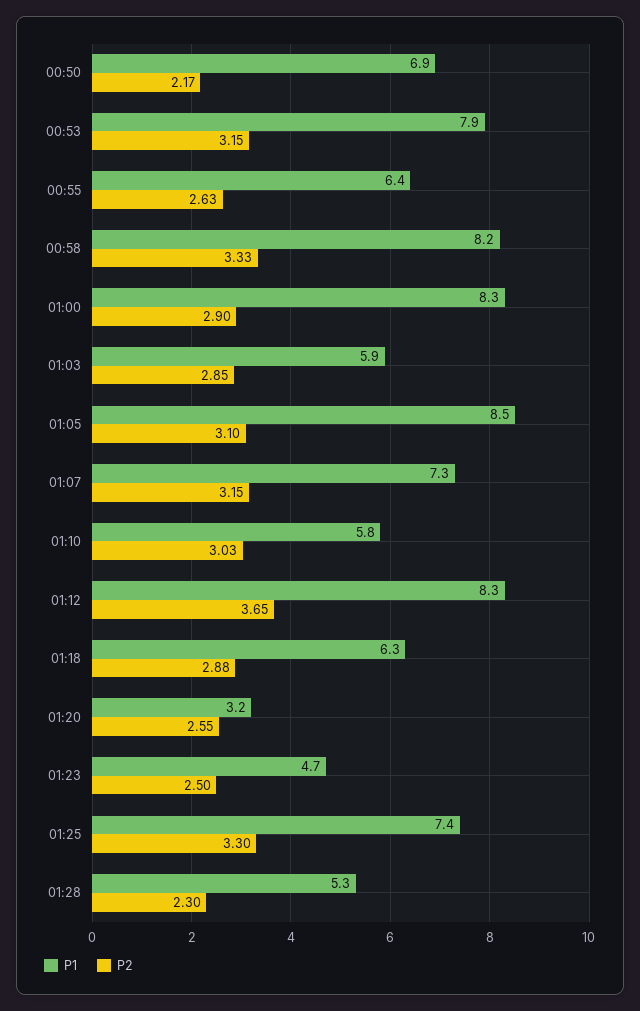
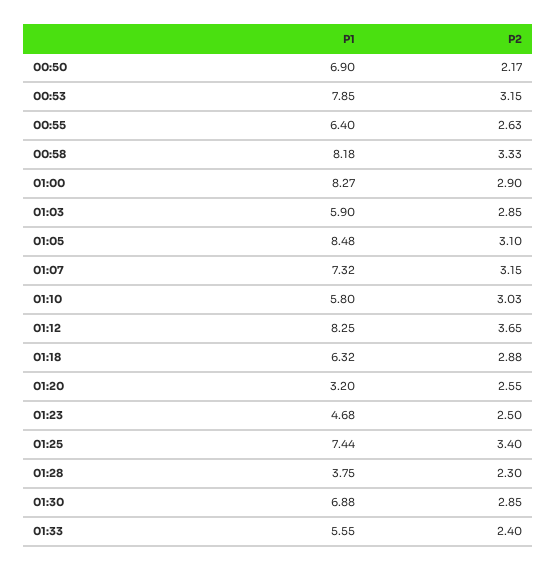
P2, 01:25: 3.3 -> 3.4
P1, 01:28: 5.3 -> 3.75
P1, 01:30: none -> 6.88
P2, 01:30: none -> 2.85
P1, 01:33: none -> 5.55
P2, 01:33: none -> 2.4

